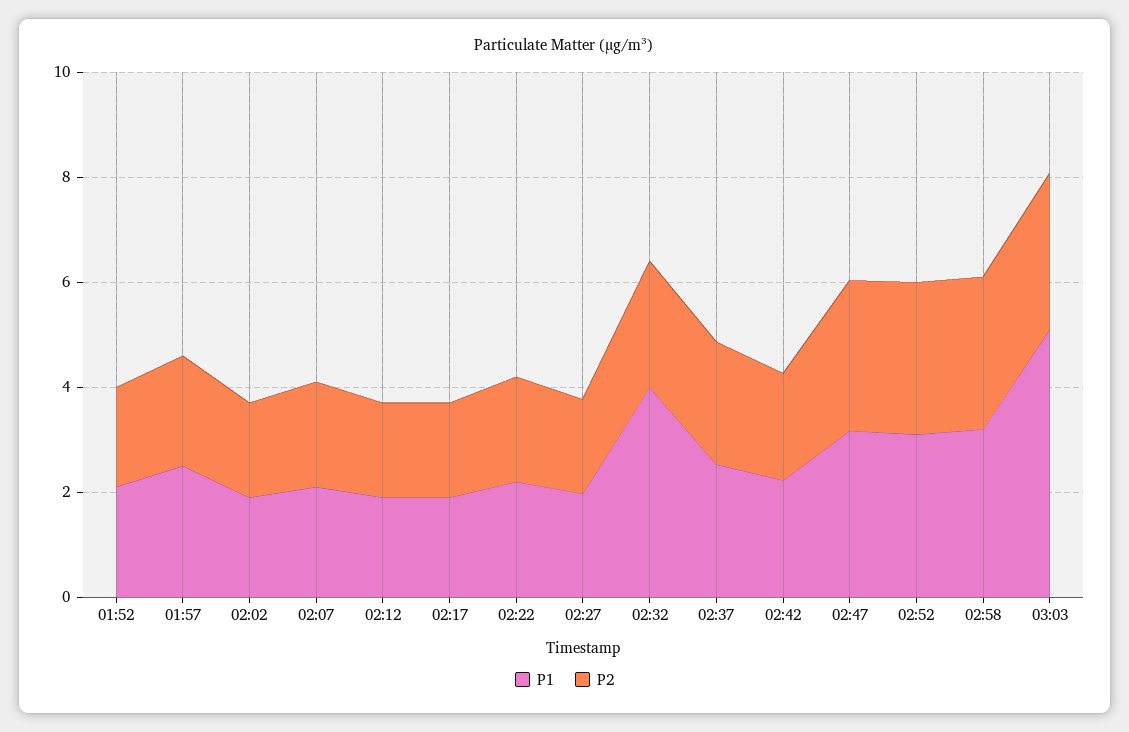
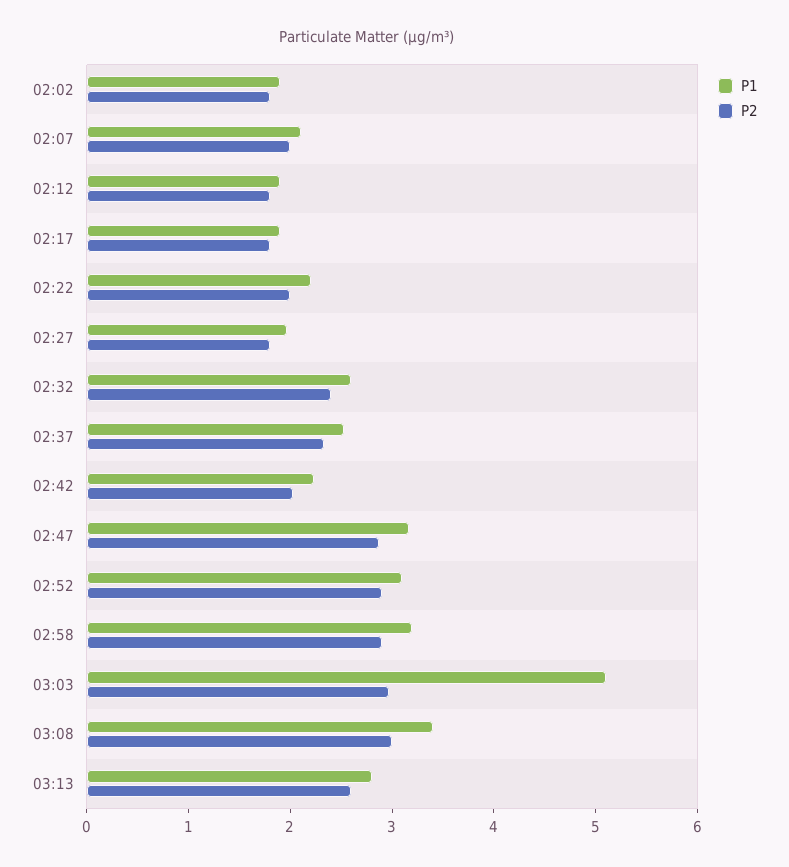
P1, 01:52: 2 -> none
P2, 01:52: 2 -> none
P1, 01:57: 2.5 -> none
P2, 01:57: 2 -> none
P1, 02:32: 4 -> 2.6
P1, 03:08: none -> 3.4
P2, 03:08: none -> 3
P1, 03:13: none -> 2.8
P2, 03:13: none -> 2.6

